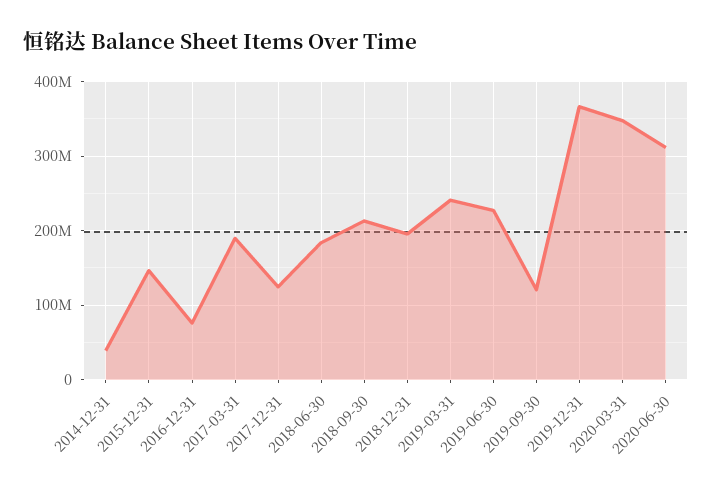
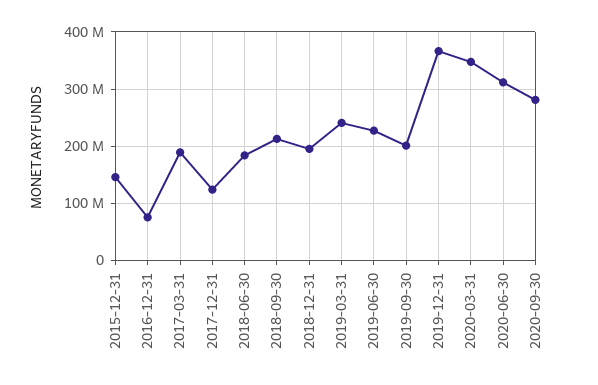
2014-12-31: 40000000 -> none
2019-09-30: 120000000 -> 200000000
2020-09-30: none -> 280000000

